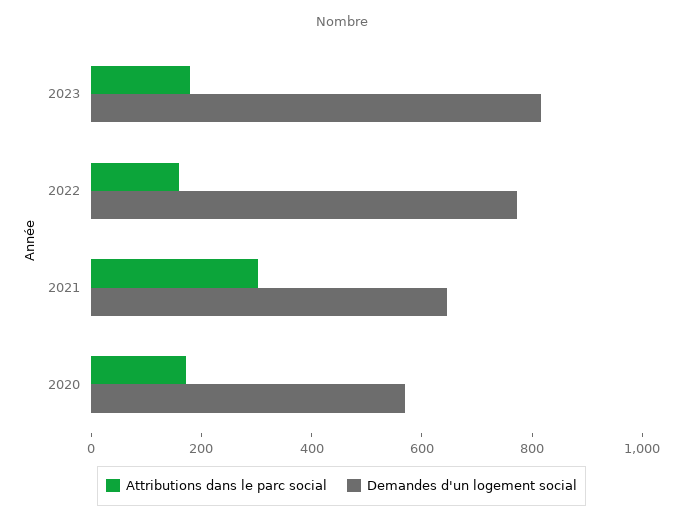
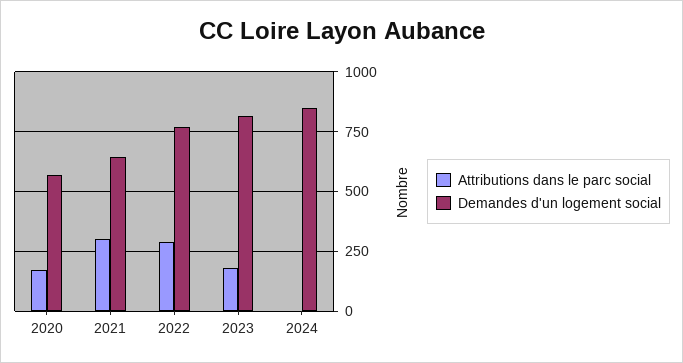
Attributions dans le parc social, 2022: 150 -> 300
Attributions dans le parc social, 2024: none -> 0
Demandes d'un logement social, 2024: none -> 850

